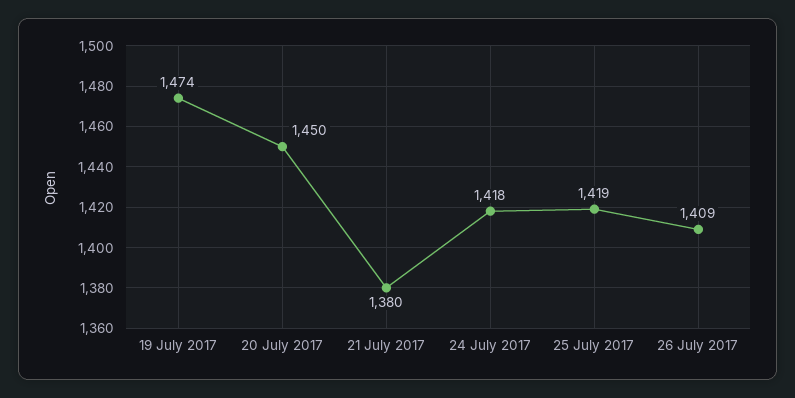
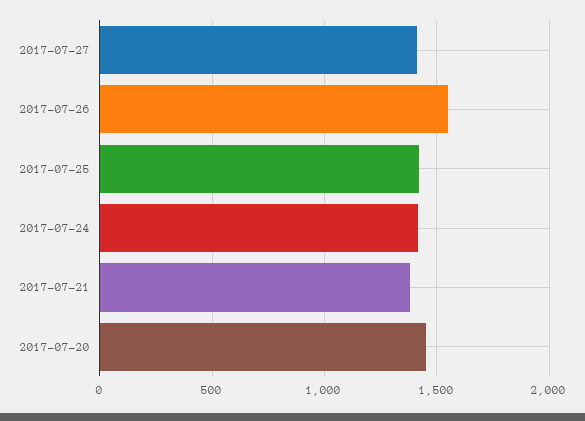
19 July 2017: 1474 -> none
26 July 2017: 1409 -> 1550
2017-07-27: none -> 1400

